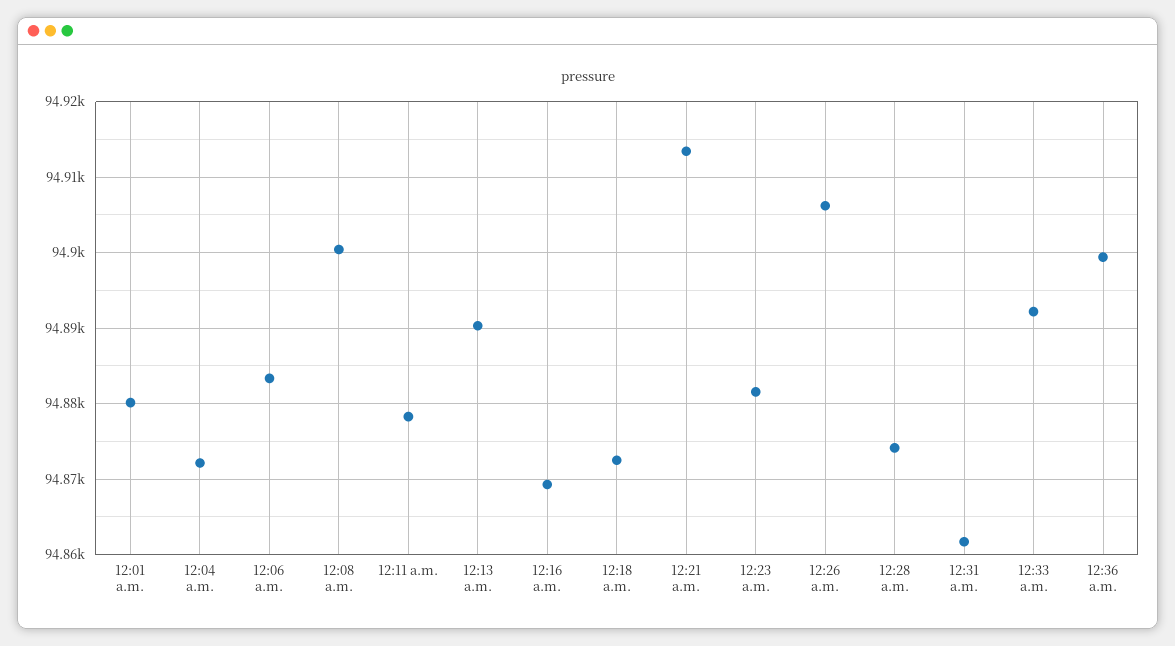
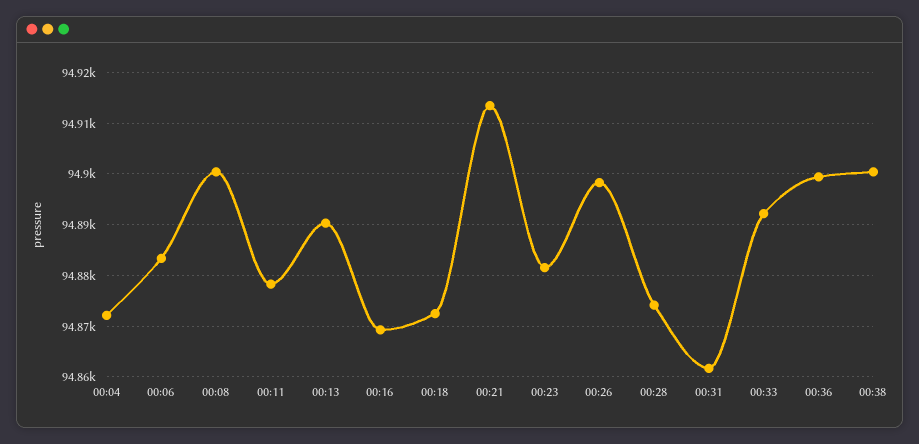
12:01 a.m.: 94880 -> none
12:26 a.m.: 94906 -> 94898
00:38: none -> 94900

